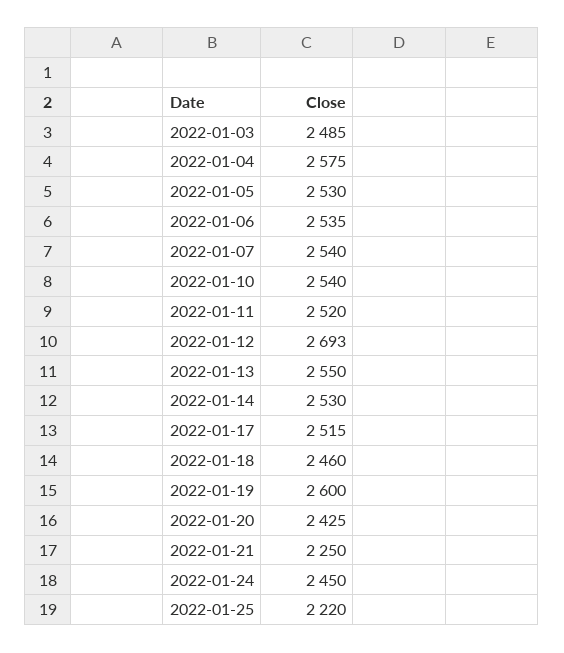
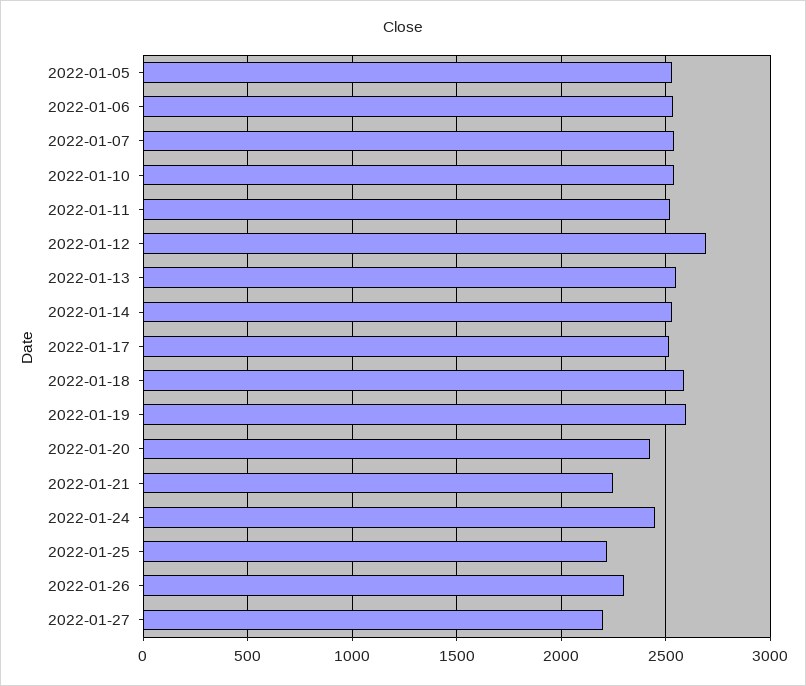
2022-01-03: 2485 -> none
2022-01-04: 2575 -> none
2022-01-18: 2460 -> 2600
2022-01-26: none -> 2300
2022-01-27: none -> 2200

